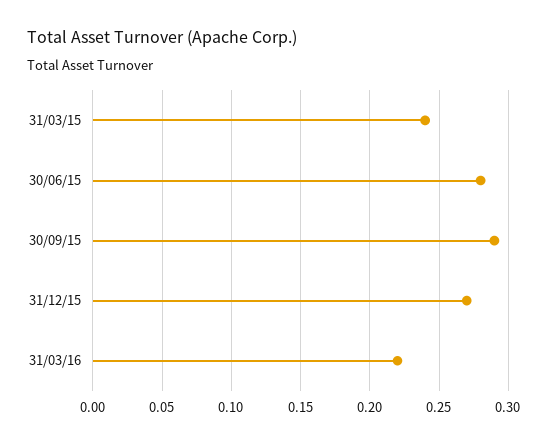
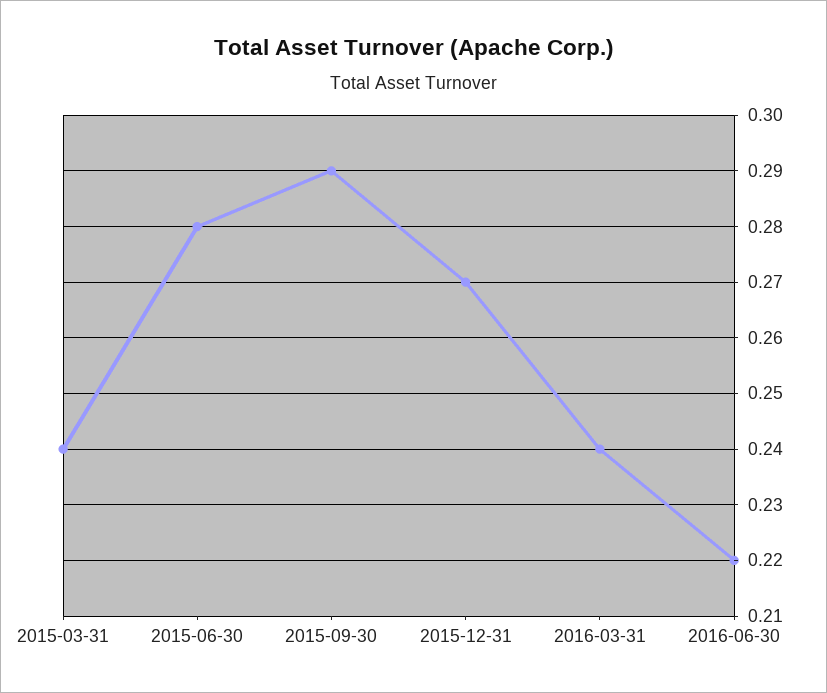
31/03/16: 0.22 -> 0.24
2016-06-30: none -> 0.22

